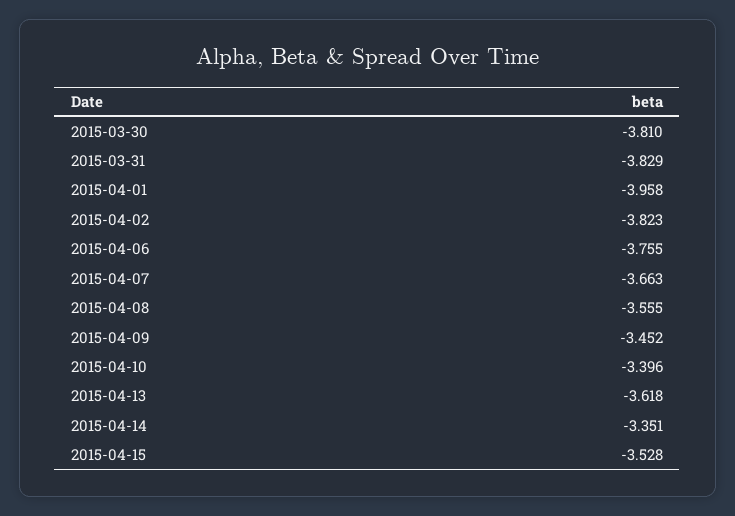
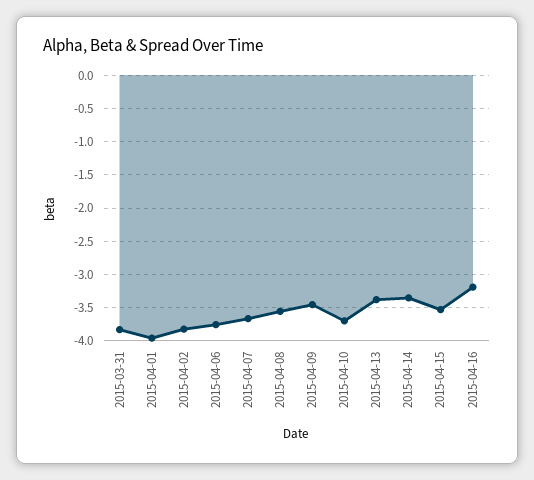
2015-03-30: -3.81 -> none
2015-04-10: -3.396 -> -3.7
2015-04-13: -3.618 -> -3.4
2015-04-16: none -> -3.2

